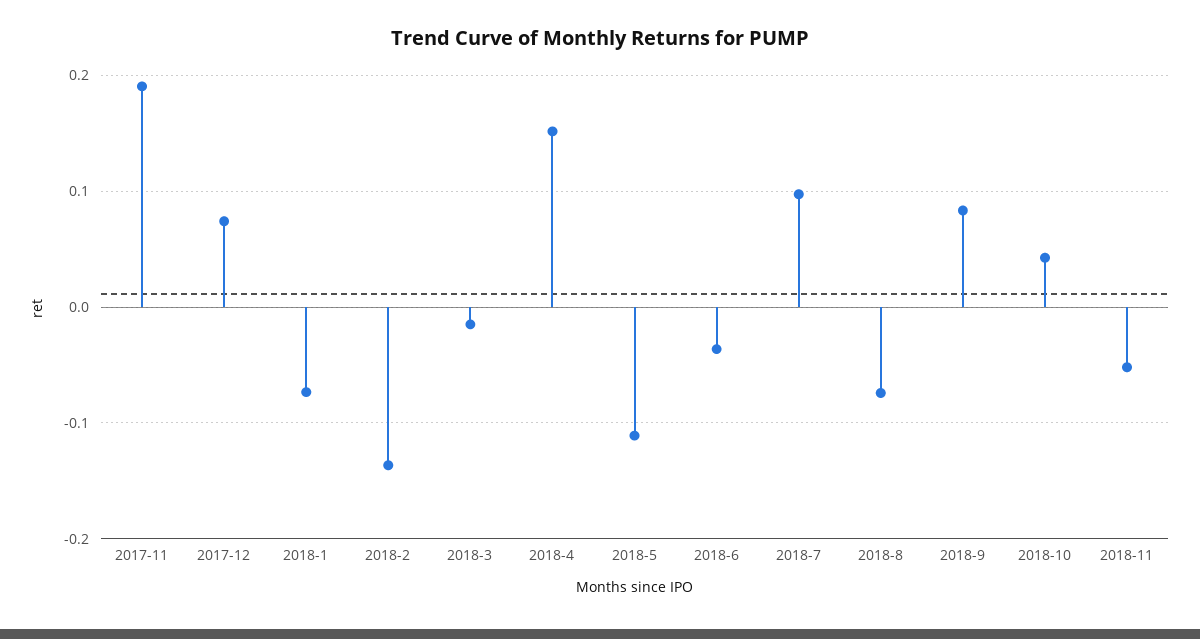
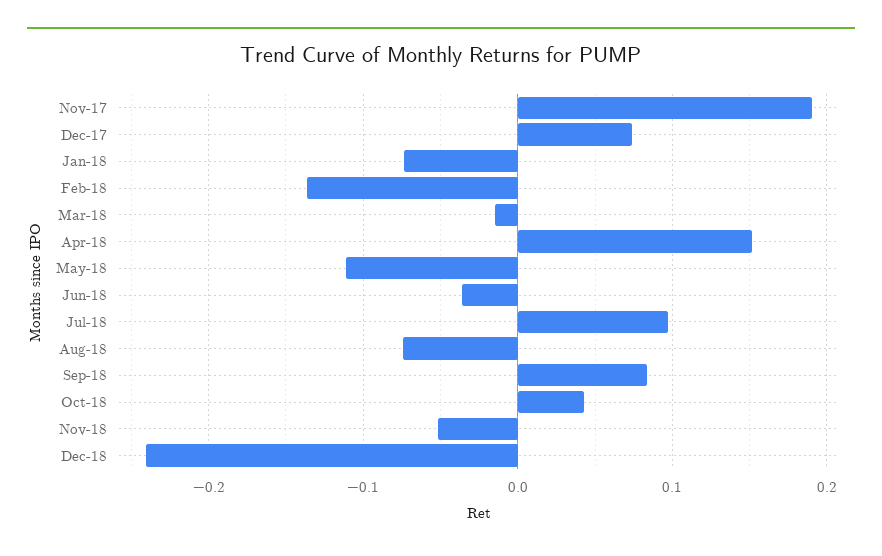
Dec-18: none -> -0.24

